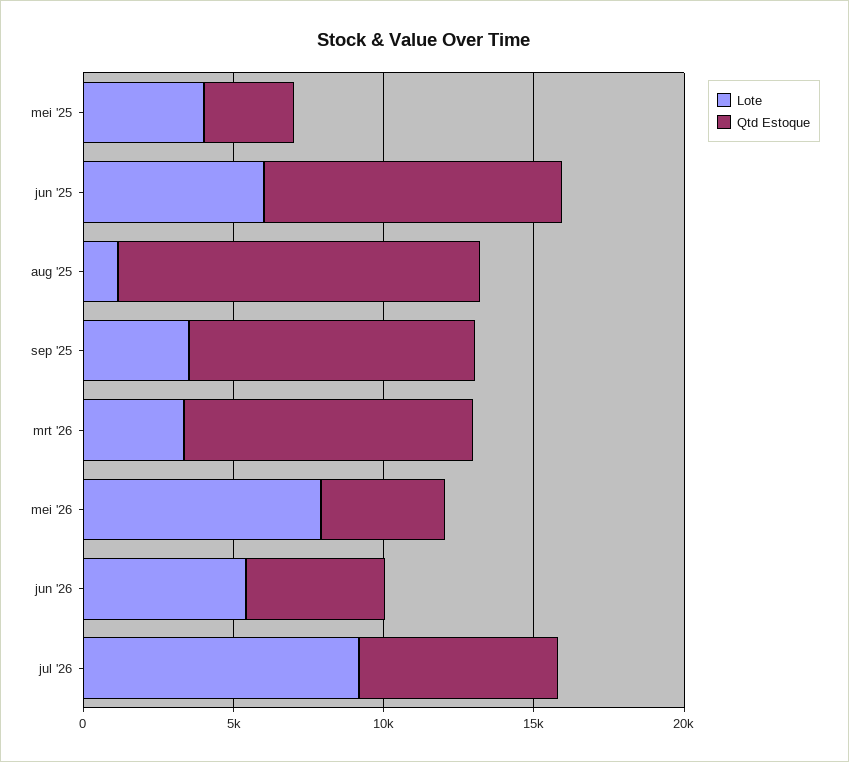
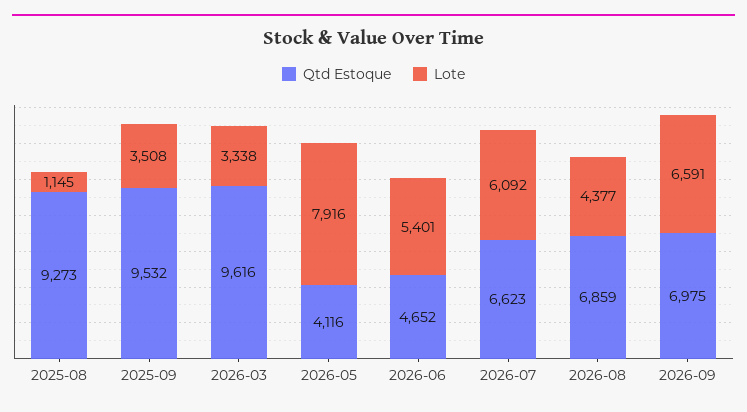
Lote, mei '25: 4000 -> none
Qtd Estoque, mei '25: 3000 -> none
Lote, jun '25: 6000 -> none
Qtd Estoque, jun '25: 10000 -> none
Qtd Estoque, aug '25: 12000 -> 9273
Lote, jul '26: 9000 -> 6092
Qtd Estoque, 2026-08: none -> 6859
Lote, 2026-08: none -> 4377
Qtd Estoque, 2026-09: none -> 6975
Lote, 2026-09: none -> 6591

